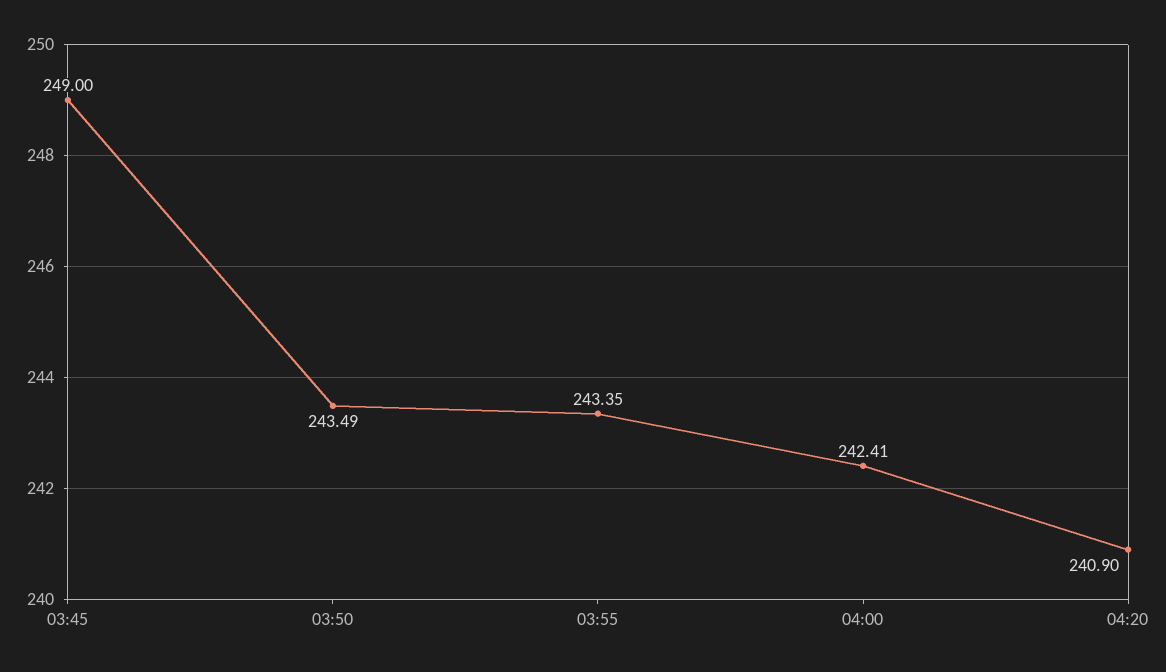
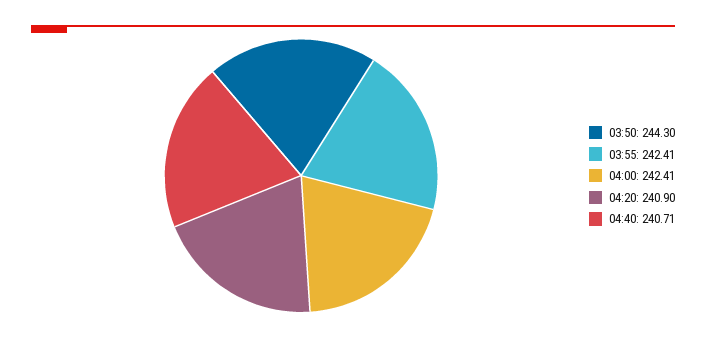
03:45: 249 -> none
03:50: 243.49 -> 244.3
03:55: 243.35 -> 242.41
04:40: none -> 240.71

